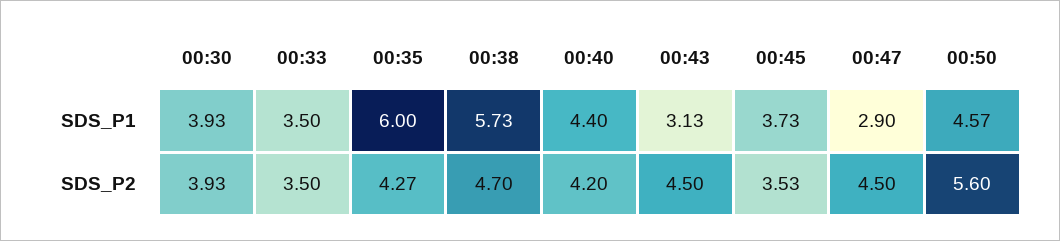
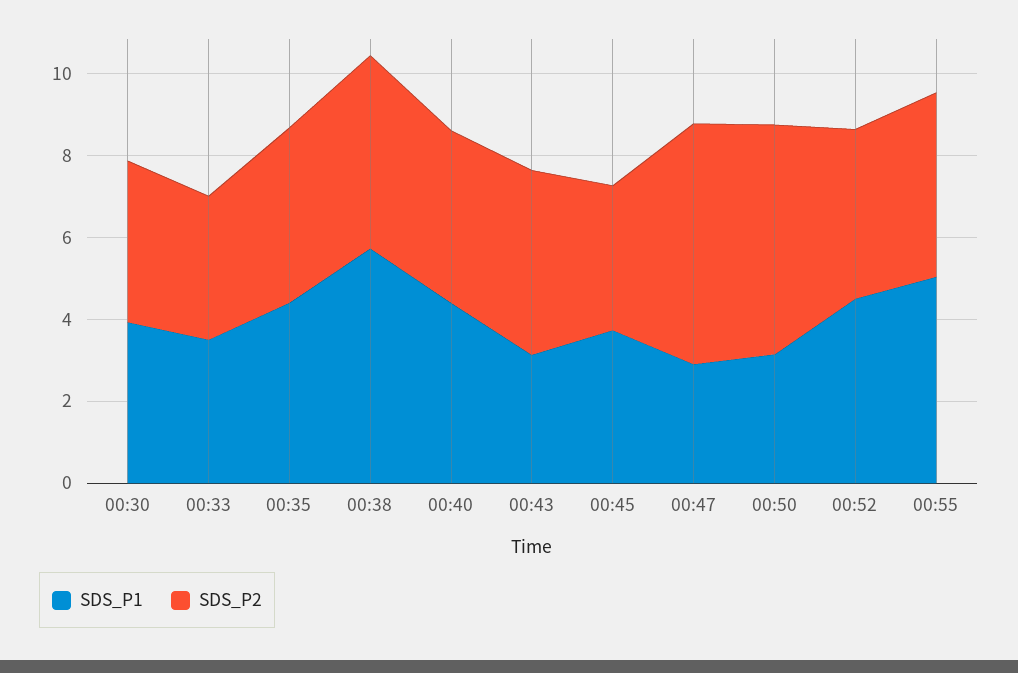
SDS_P1, 00:35: 6 -> 4.5
SDS_P1, 00:50: 4.57 -> 3
SDS_P2, 00:47: 4.5 -> 6
SDS_P1, 00:52: none -> 4.5
SDS_P2, 00:52: none -> 4
SDS_P1, 00:55: none -> 5
SDS_P2, 00:55: none -> 4.5

